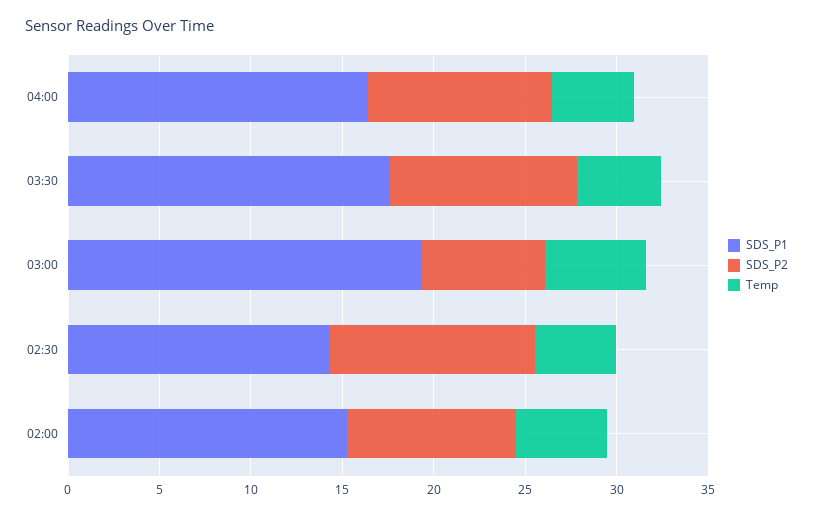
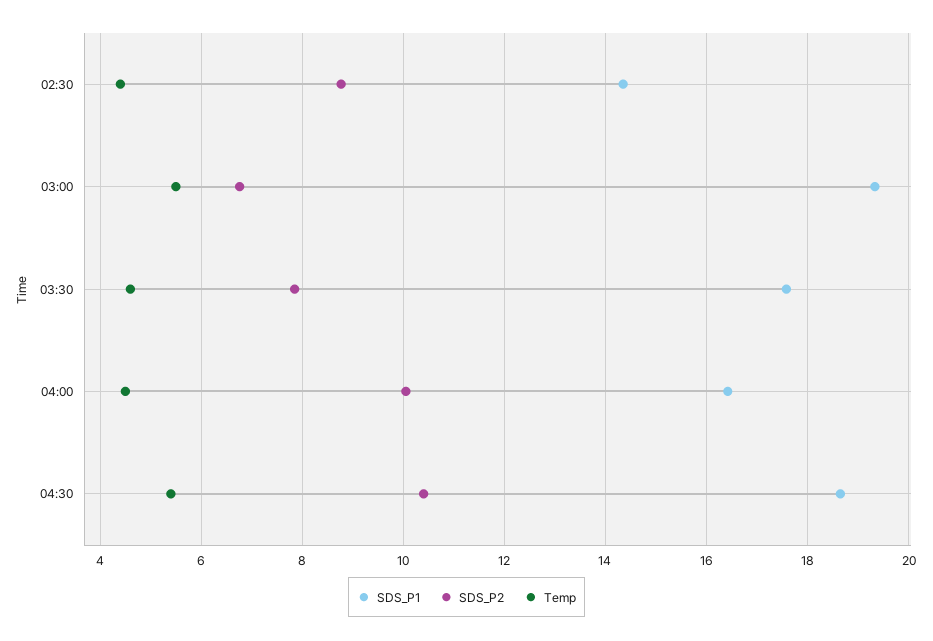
SDS_P2, 03:30: 10 -> 7.8
SDS_P2, 02:30: 11 -> 8.8
SDS_P1, 02:00: 15 -> none
SDS_P2, 02:00: 9 -> none
Temp, 02:00: 5 -> none
SDS_P1, 04:30: none -> 18.6
SDS_P2, 04:30: none -> 10.4
Temp, 04:30: none -> 5.4

